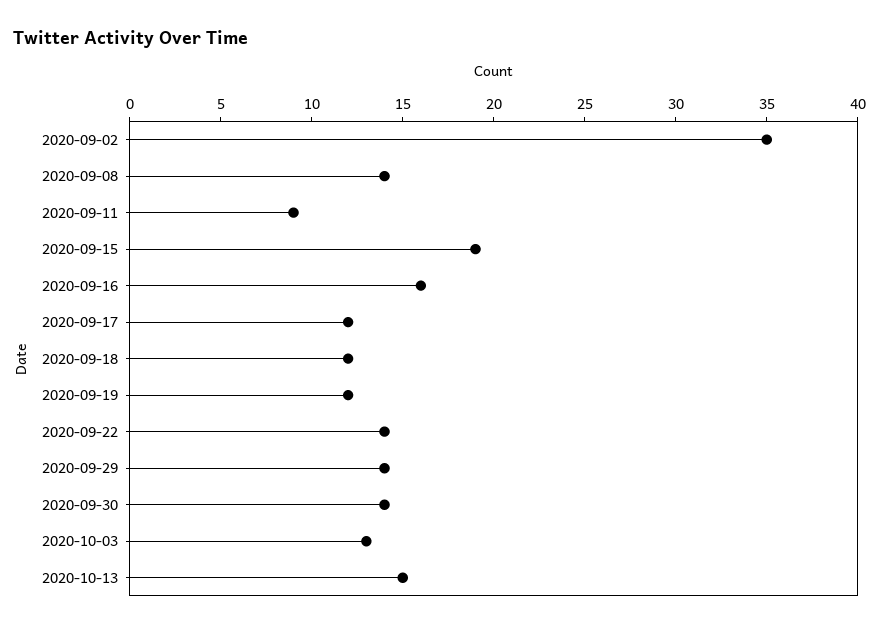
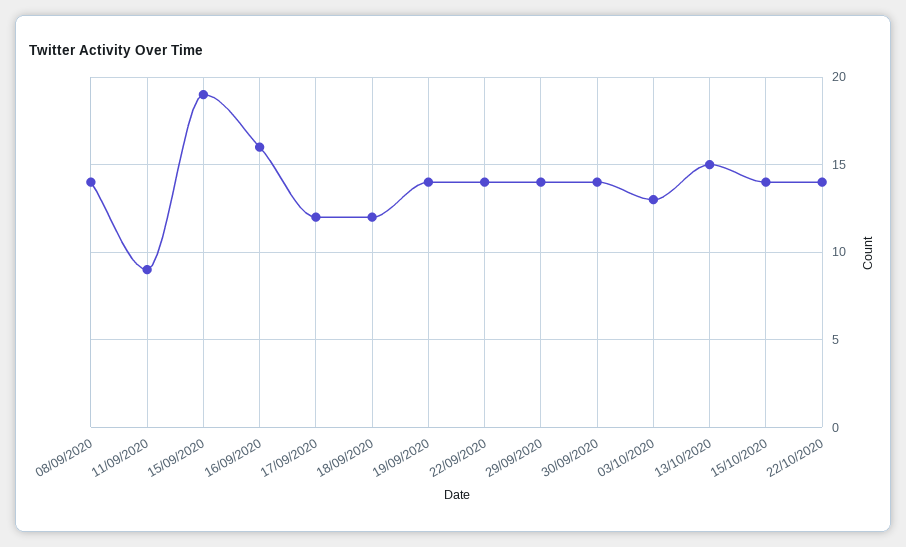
2020-09-02: 35 -> none
2020-09-19: 12 -> 14
15/10/2020: none -> 14
22/10/2020: none -> 14

